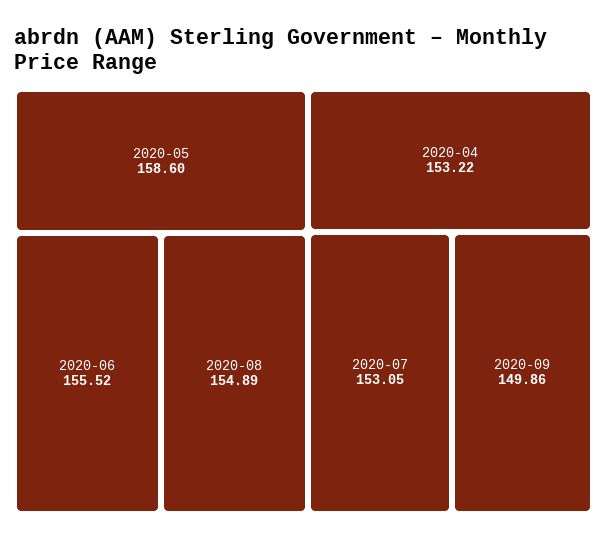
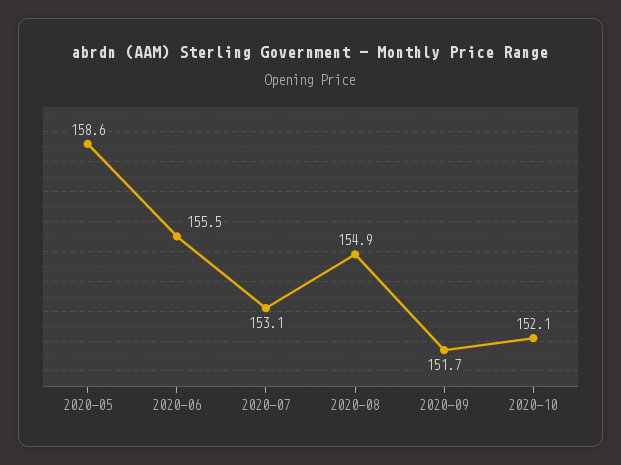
2020-04: 153.22 -> none
2020-09: 149.86 -> 151.7
2020-10: none -> 152.1

